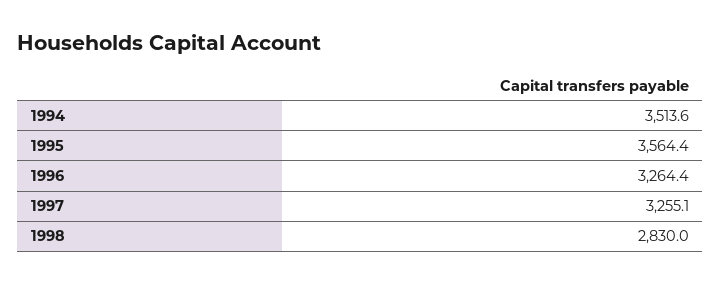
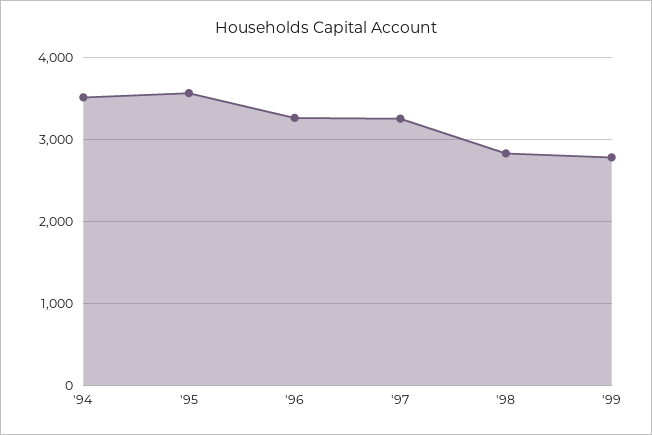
'99: none -> 2800

